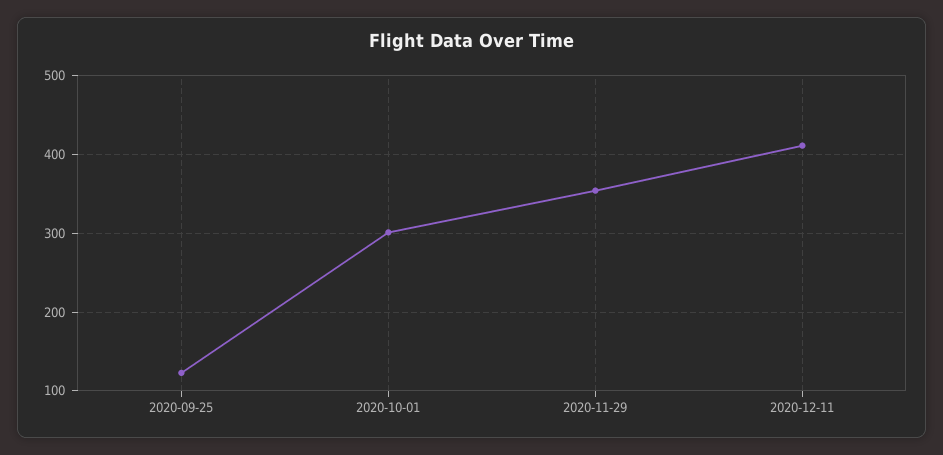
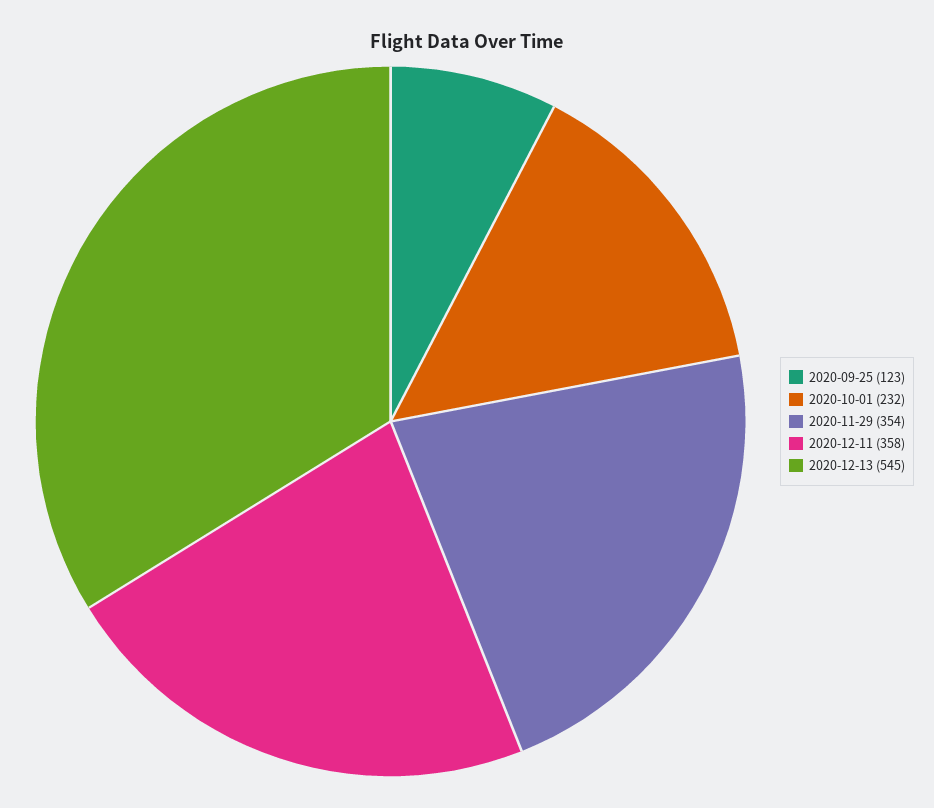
2020-10-01: 300 -> 232
2020-12-11: 410 -> 358
2020-12-13: none -> 545

